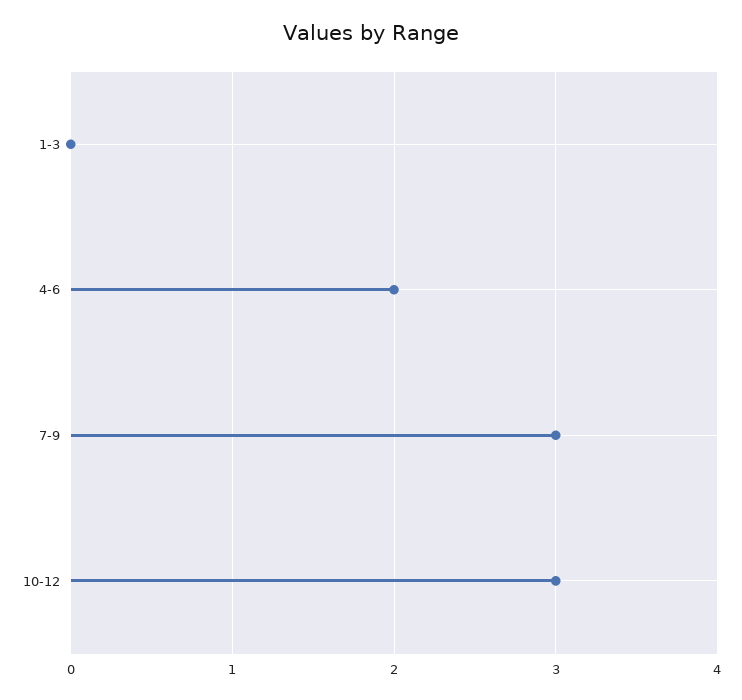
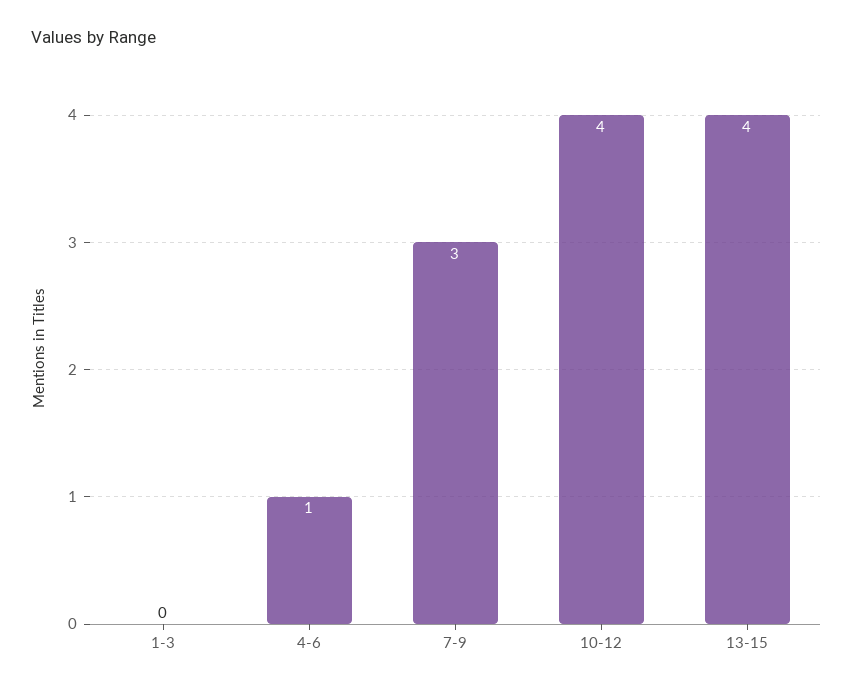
4-6: 2 -> 1
10-12: 3 -> 4
13-15: none -> 4

